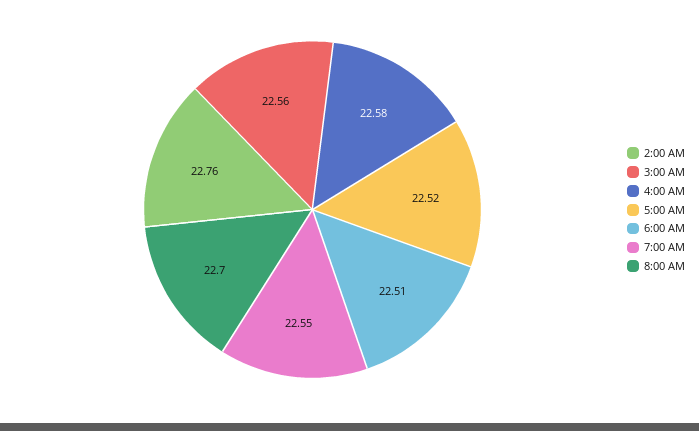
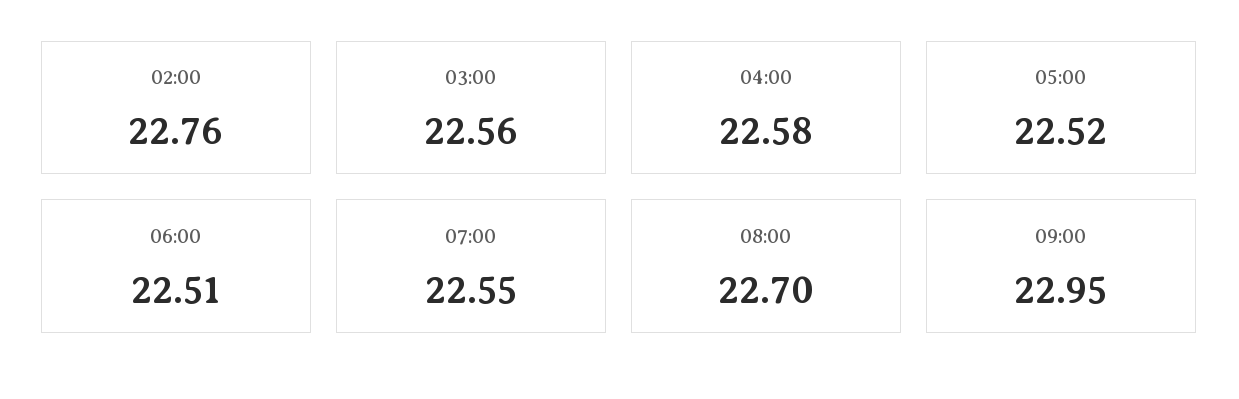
09:00: none -> 22.95

